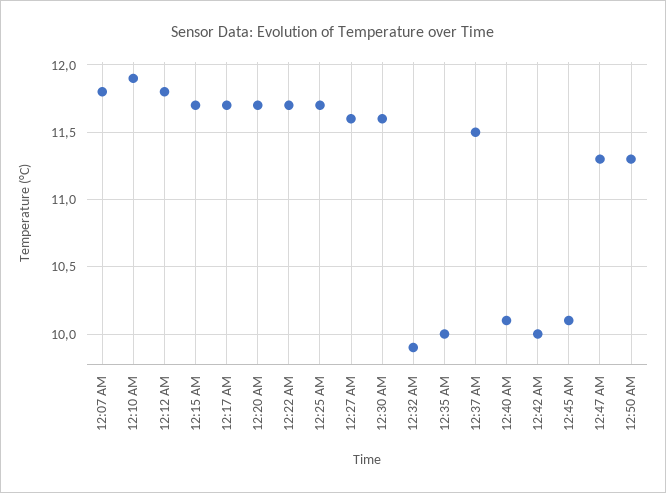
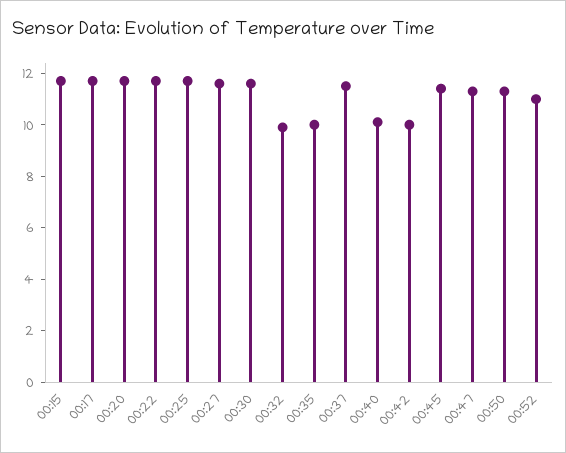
12:07 AM: 11.8 -> none
12:10 AM: 11.9 -> none
12:12 AM: 11.8 -> none
12:45 AM: 10.1 -> 11.5
00:52: none -> 11

